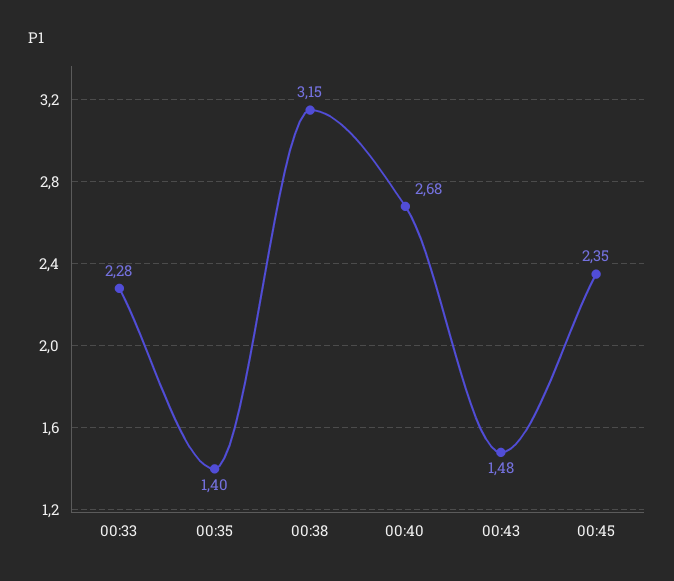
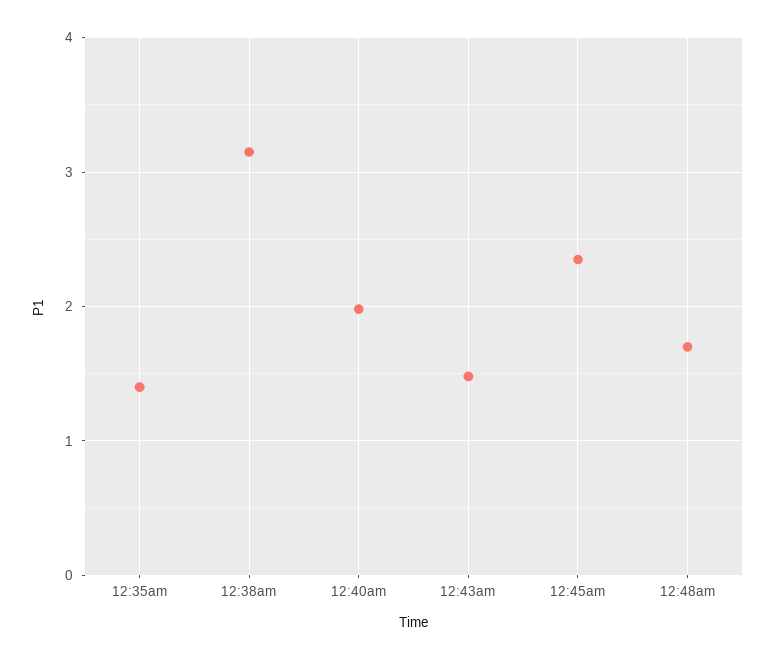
00:33: 2.28 -> none
00:40: 2.68 -> 2
12:48am: none -> 1.7

